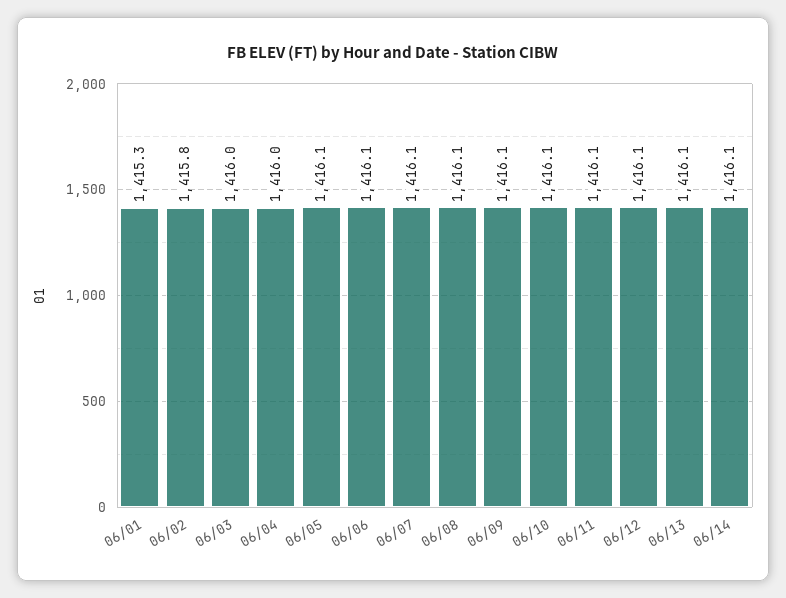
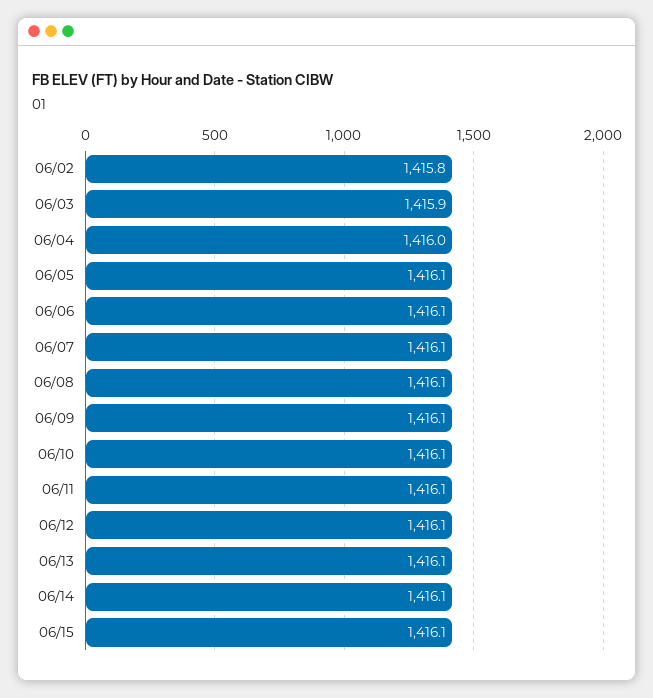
06/01: 1415.3 -> none
06/03: 1416 -> 1415.9
06/15: none -> 1416.1

